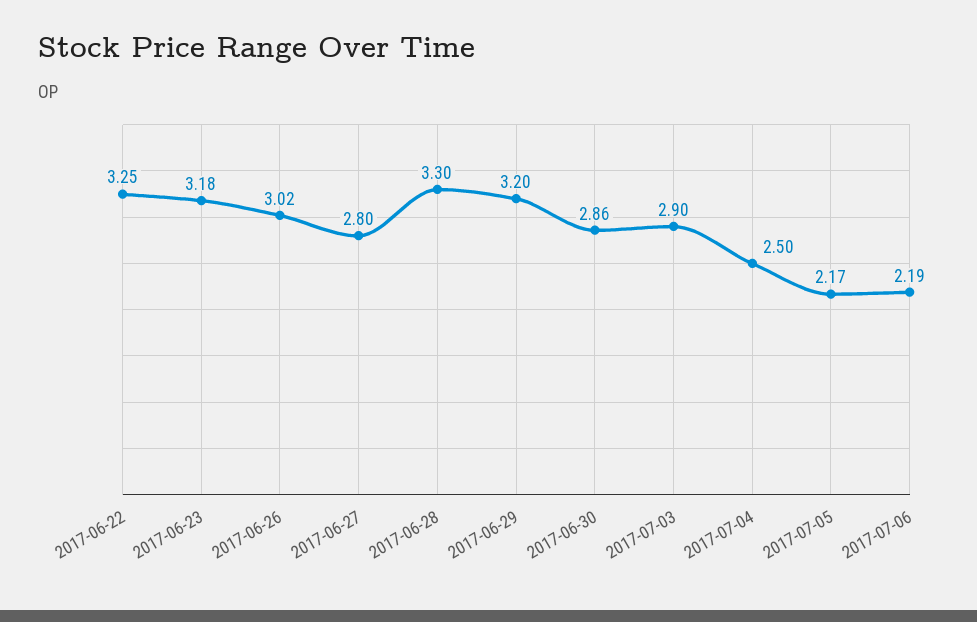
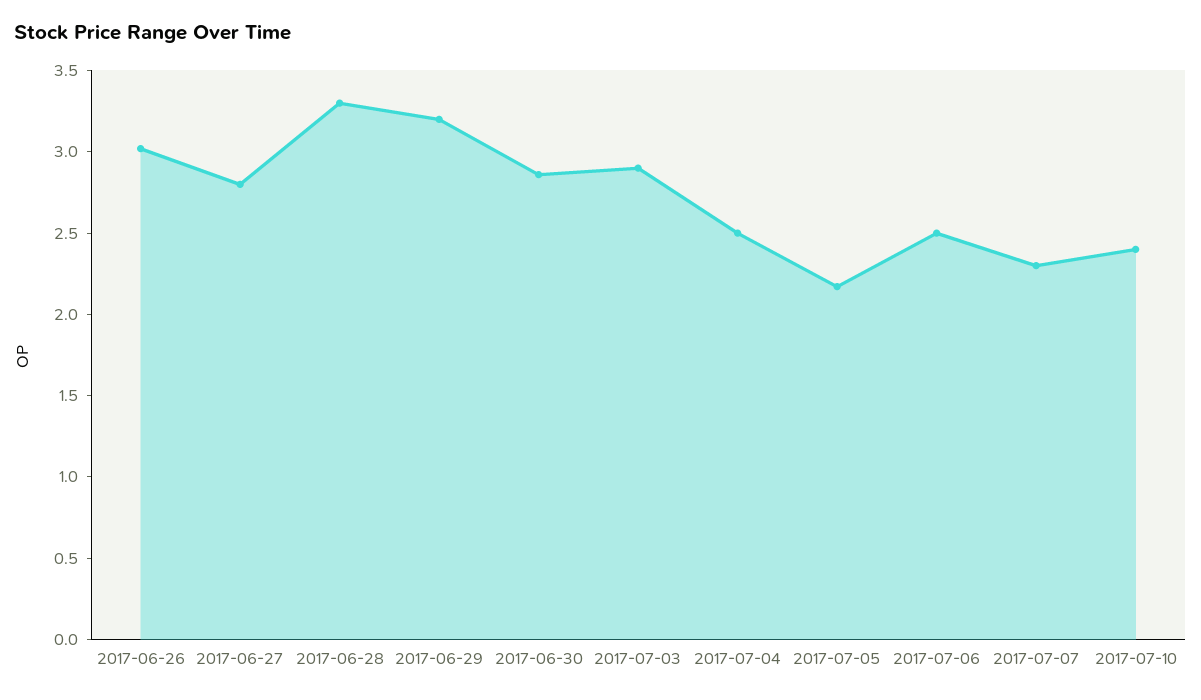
2017-06-22: 3.25 -> none
2017-06-23: 3.18 -> none
2017-07-06: 2.19 -> 2.5
2017-07-07: none -> 2.3
2017-07-10: none -> 2.4

